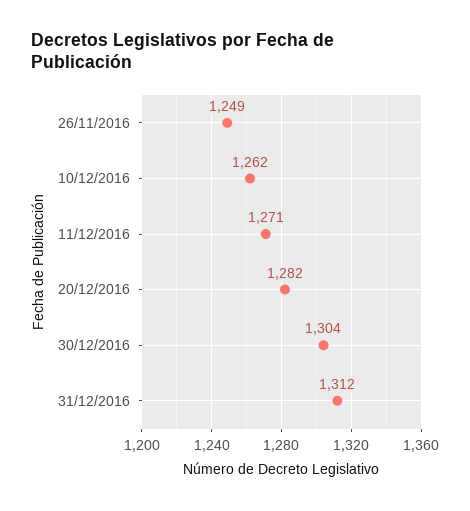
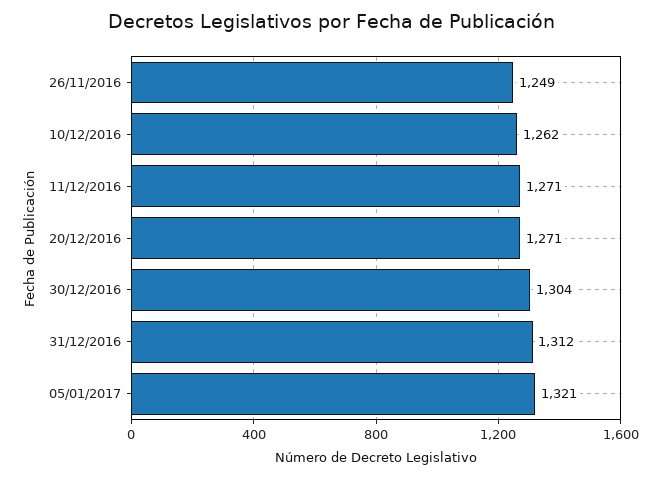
20/12/2016: 1282 -> 1271
05/01/2017: none -> 1321

